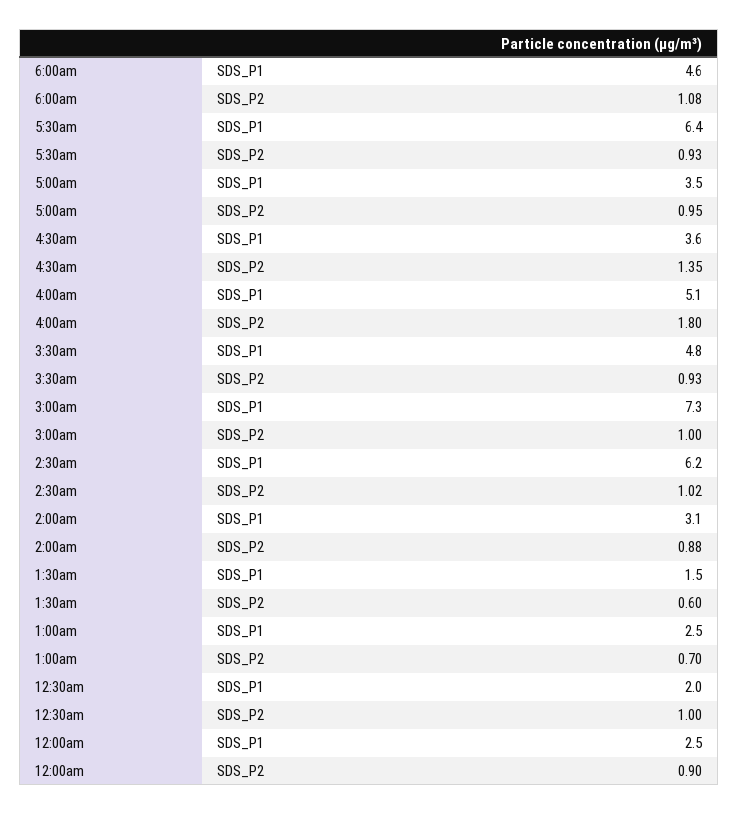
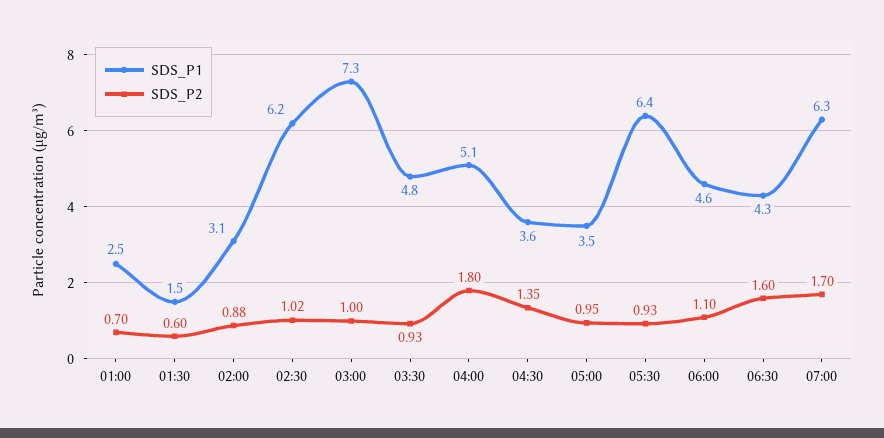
SDS_P2, 6:00am: 1.08 -> 1.1
SDS_P1, 12:30am: 2 -> none
SDS_P2, 12:30am: 1 -> none
SDS_P1, 12:00am: 2.5 -> none
SDS_P2, 12:00am: 0.9 -> none
SDS_P1, 06:30: none -> 4.3
SDS_P2, 06:30: none -> 1.6
SDS_P1, 07:00: none -> 6.3
SDS_P2, 07:00: none -> 1.7

